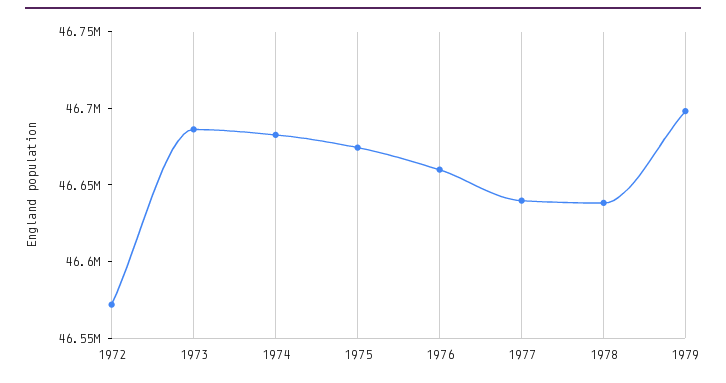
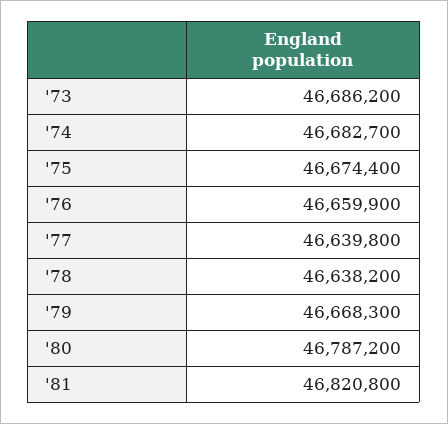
1972: 46570000 -> none
1979: 46700000 -> 46668300
'80: none -> 46787200
'81: none -> 46820800

